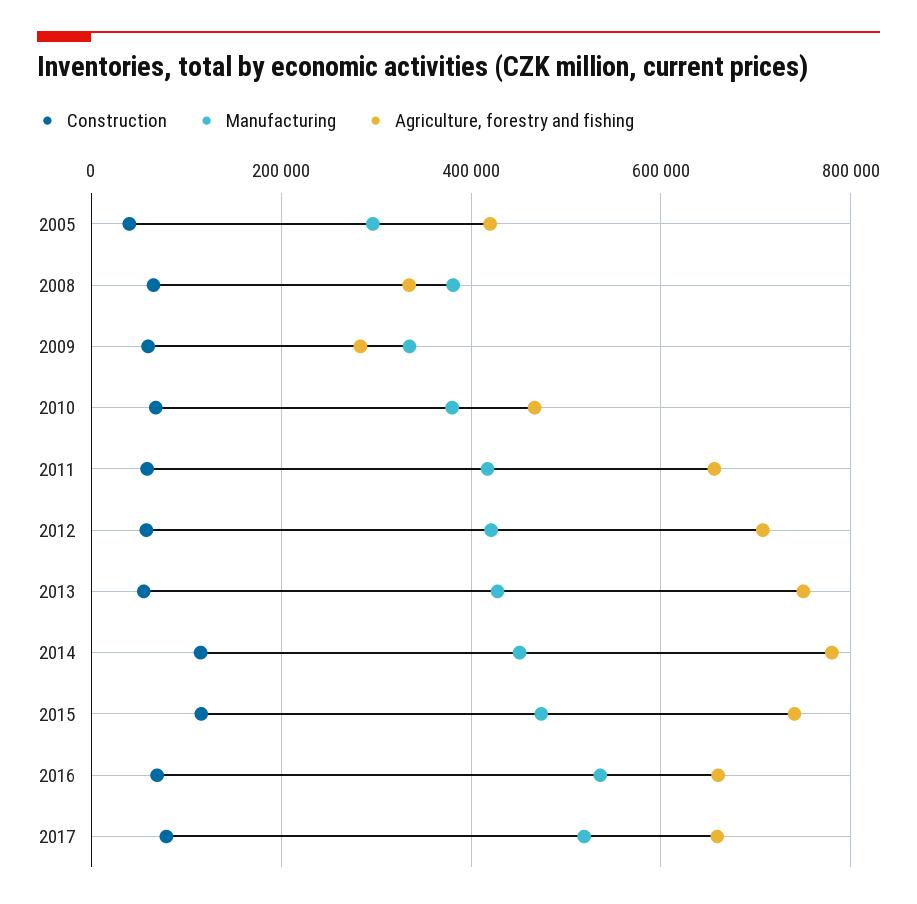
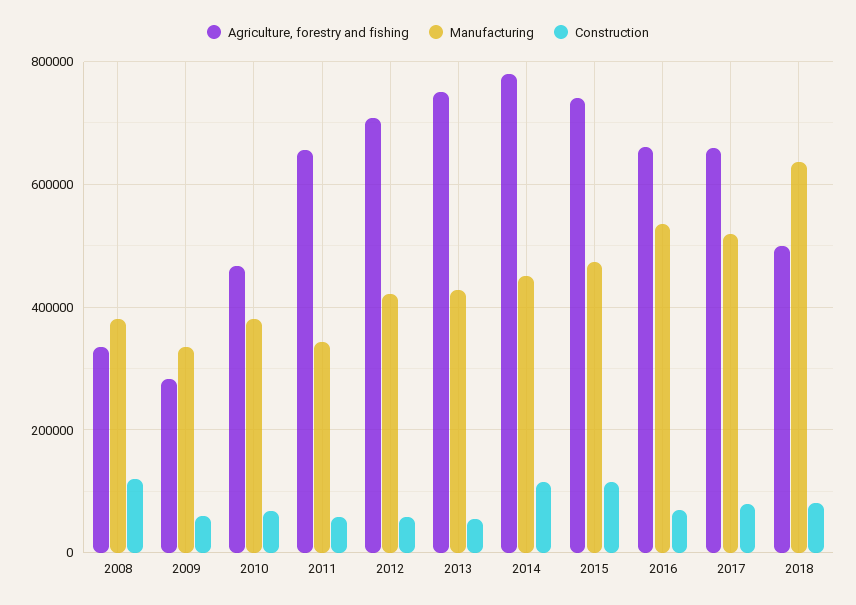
Construction, 2005: 40000 -> none
Manufacturing, 2005: 300000 -> none
Agriculture, forestry and fishing, 2005: 420000 -> none
Construction, 2008: 60000 -> 120000
Manufacturing, 2011: 420000 -> 340000
Agriculture, forestry and fishing, 2018: none -> 500000
Manufacturing, 2018: none -> 640000
Construction, 2018: none -> 80000

